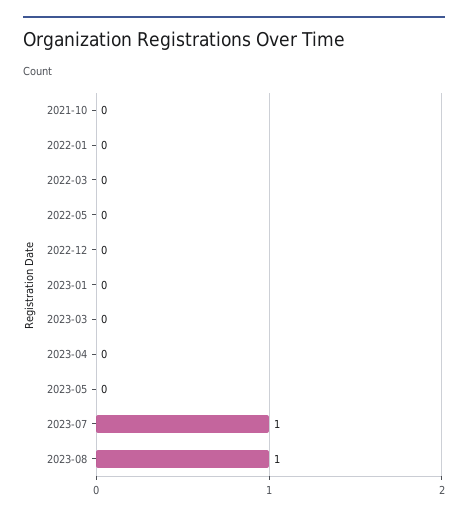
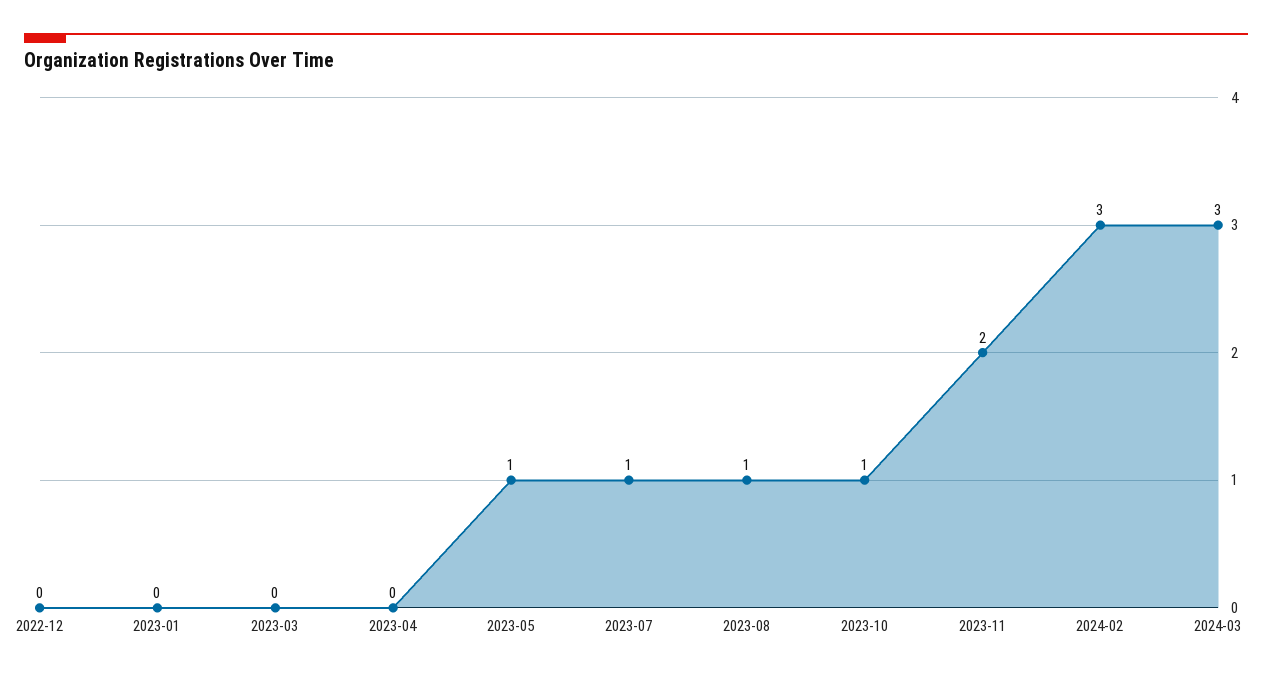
2021-10: 0 -> none
2022-01: 0 -> none
2022-03: 0 -> none
2022-05: 0 -> none
2023-05: 0 -> 1
2023-10: none -> 1
2023-11: none -> 2
2024-02: none -> 3
2024-03: none -> 3

